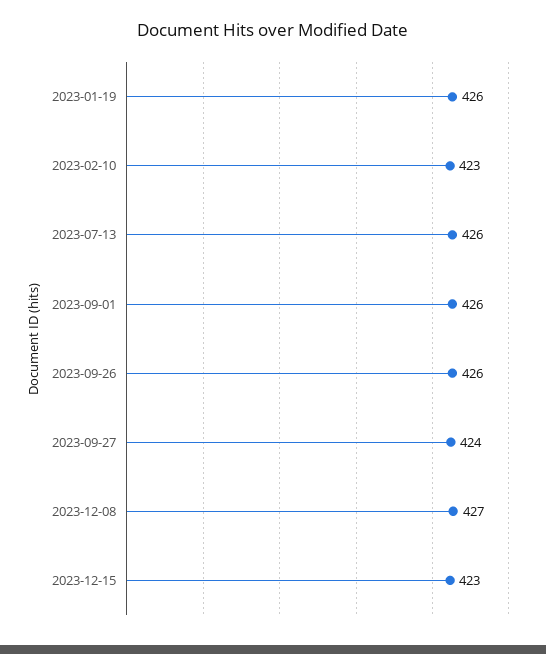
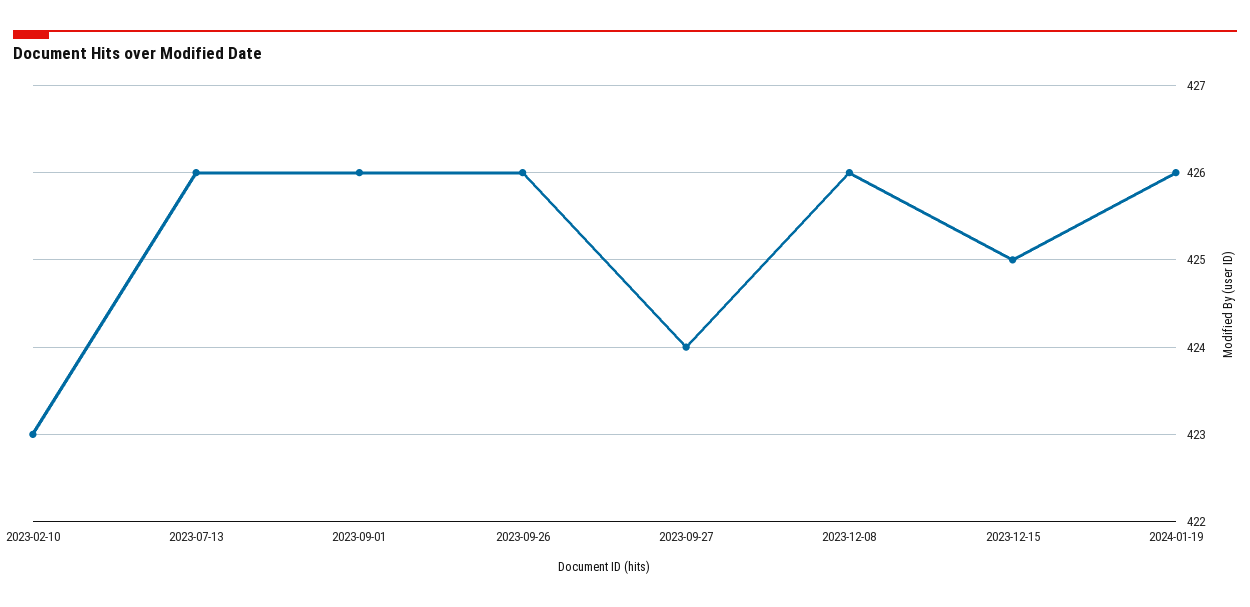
2023-01-19: 426 -> none
2023-12-08: 427 -> 426
2023-12-15: 423 -> 425
2024-01-19: none -> 426

